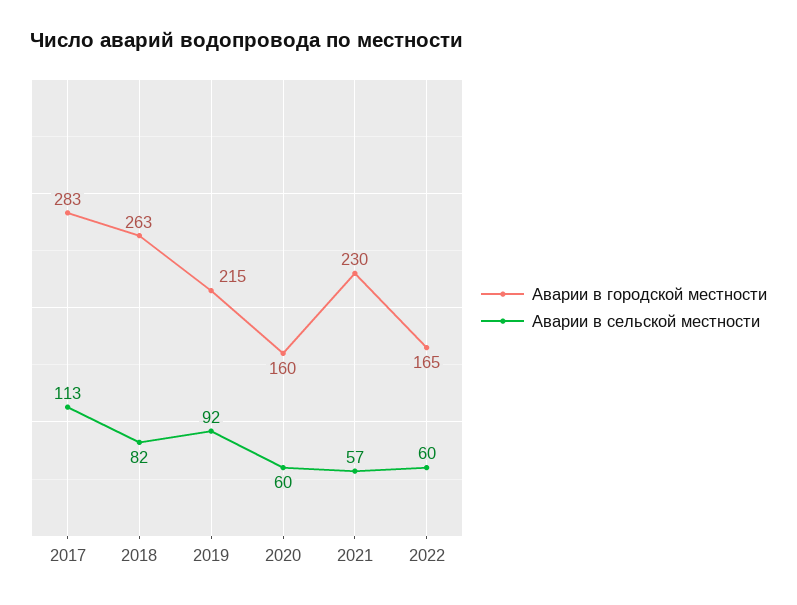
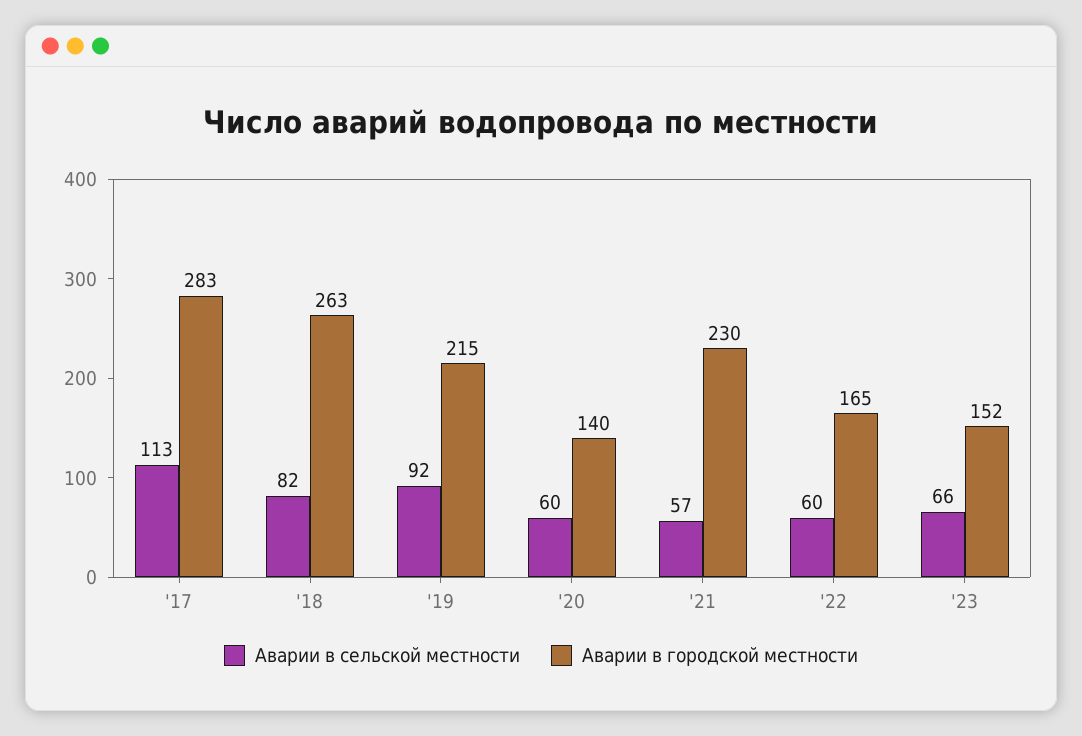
Аварии в городской местности, 2020: 160 -> 140
Аварии в сельской местности, '23: none -> 66
Аварии в городской местности, '23: none -> 152

